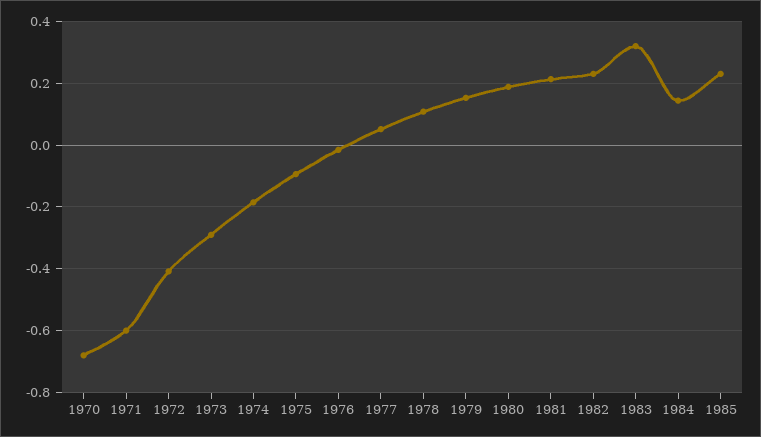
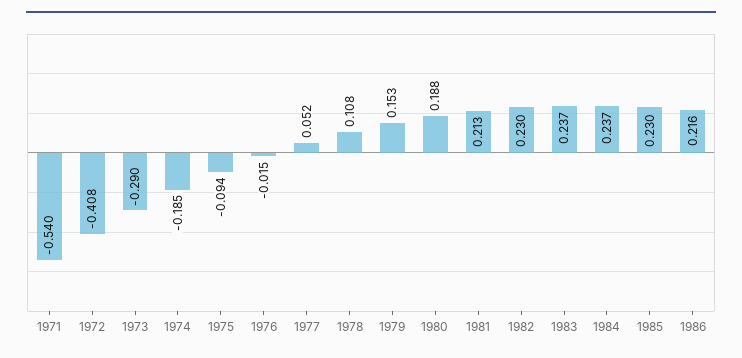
1970: -0.68 -> none
1971: -0.6 -> -0.54
1983: 0.32 -> 0.237
1984: 0.14 -> 0.237
1986: none -> 0.216

